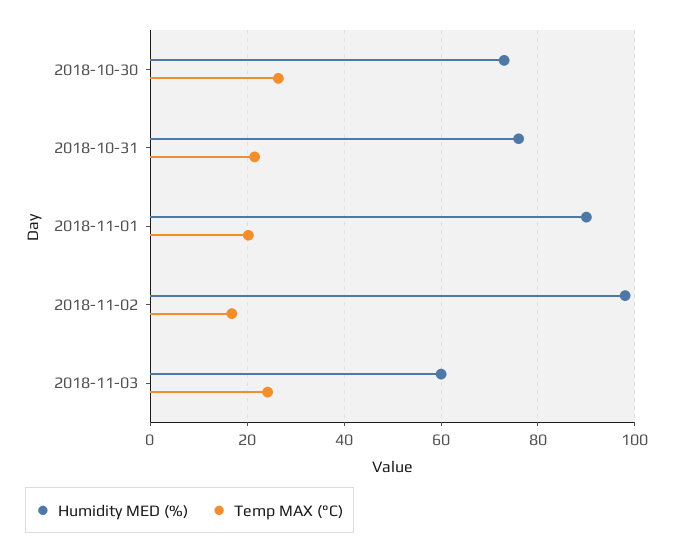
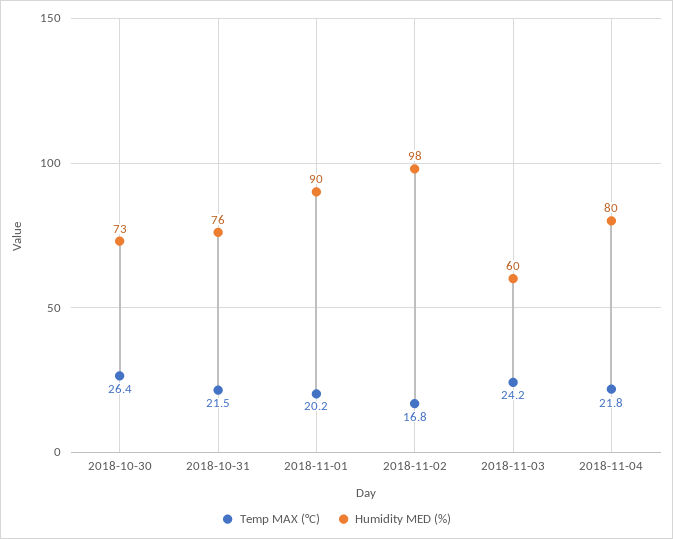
Temp MAX (°C), 2018-11-04: none -> 21.8
Humidity MED (%), 2018-11-04: none -> 80

